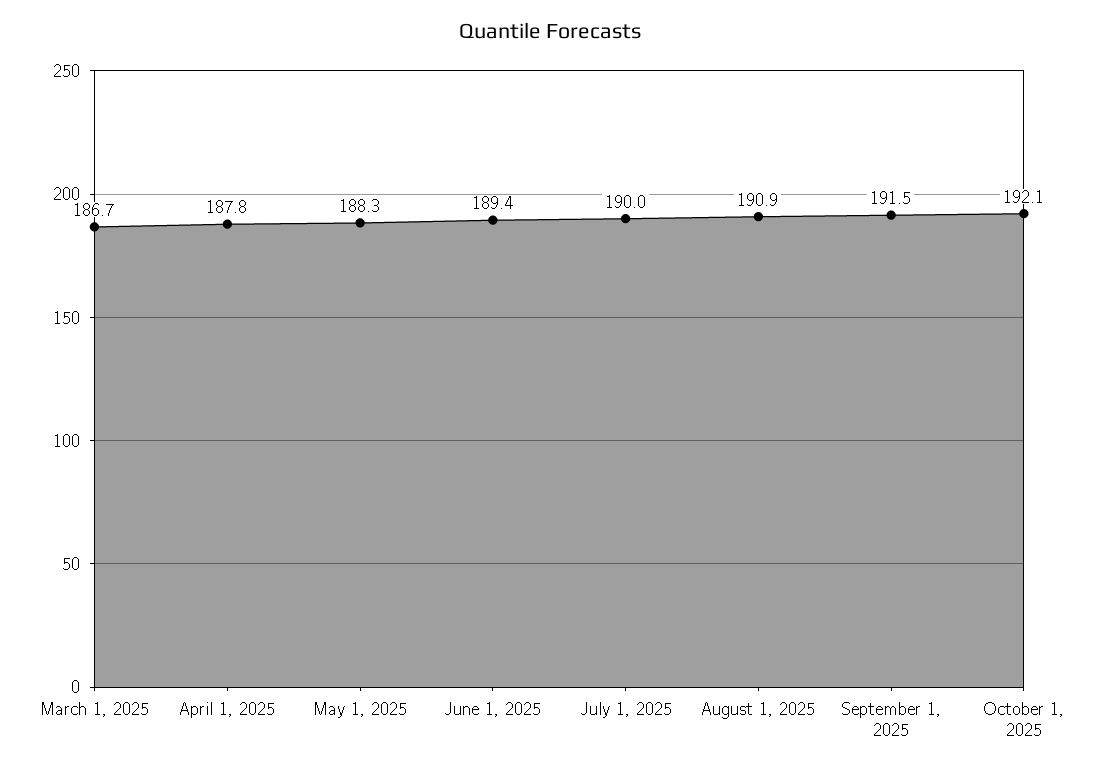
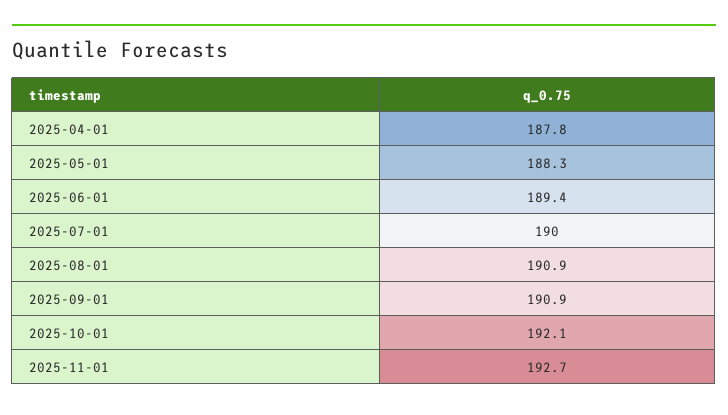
March 1, 2025: 186.7 -> none
September 1, 2025: 191.5 -> 190.9
2025-11-01: none -> 192.7

